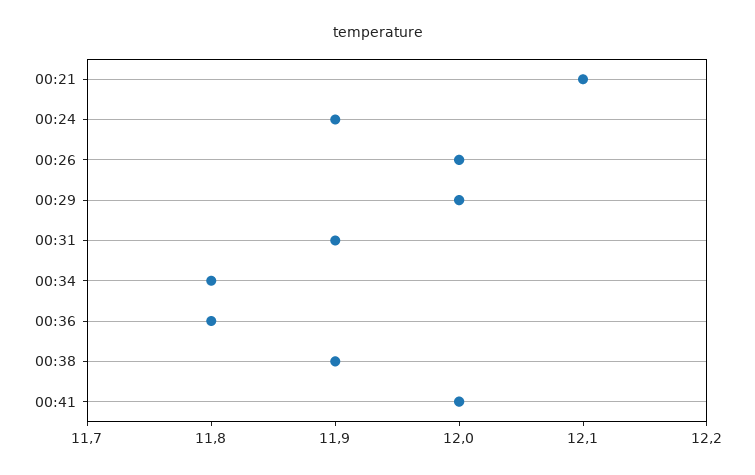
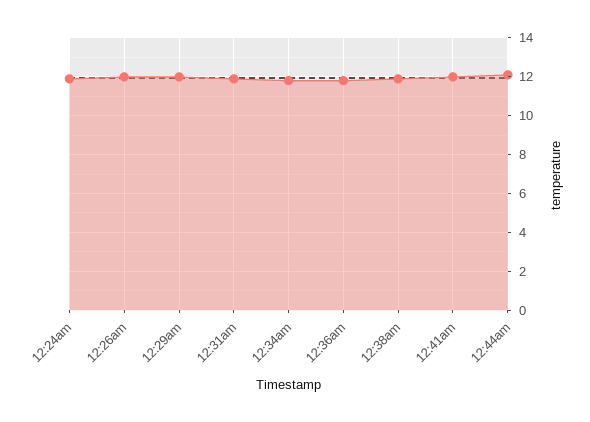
00:21: 12.1 -> none
12:44am: none -> 12

